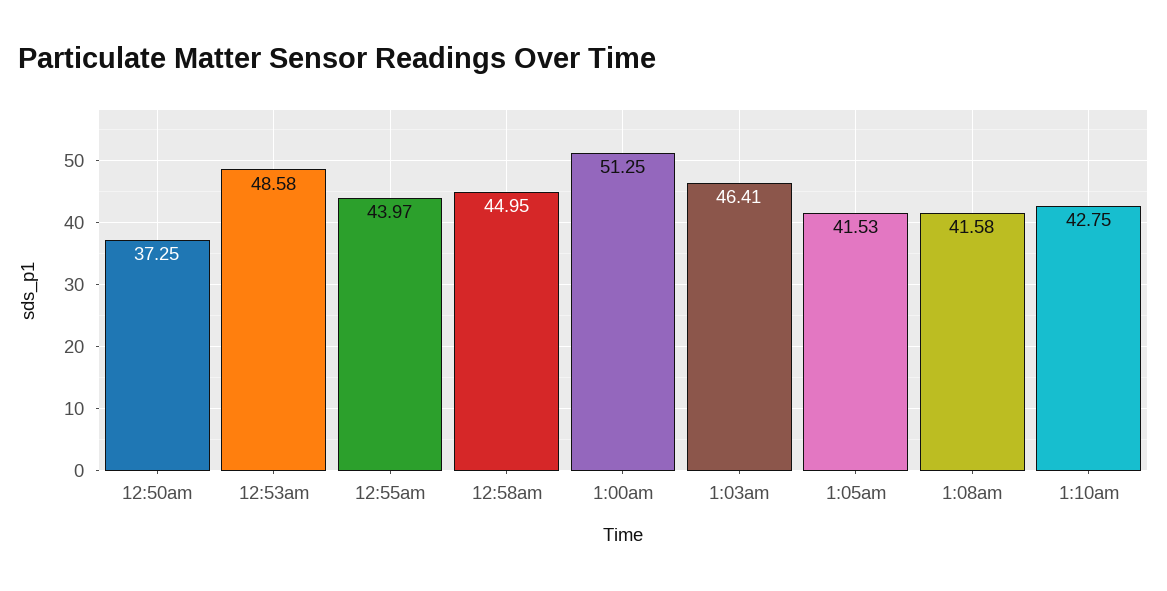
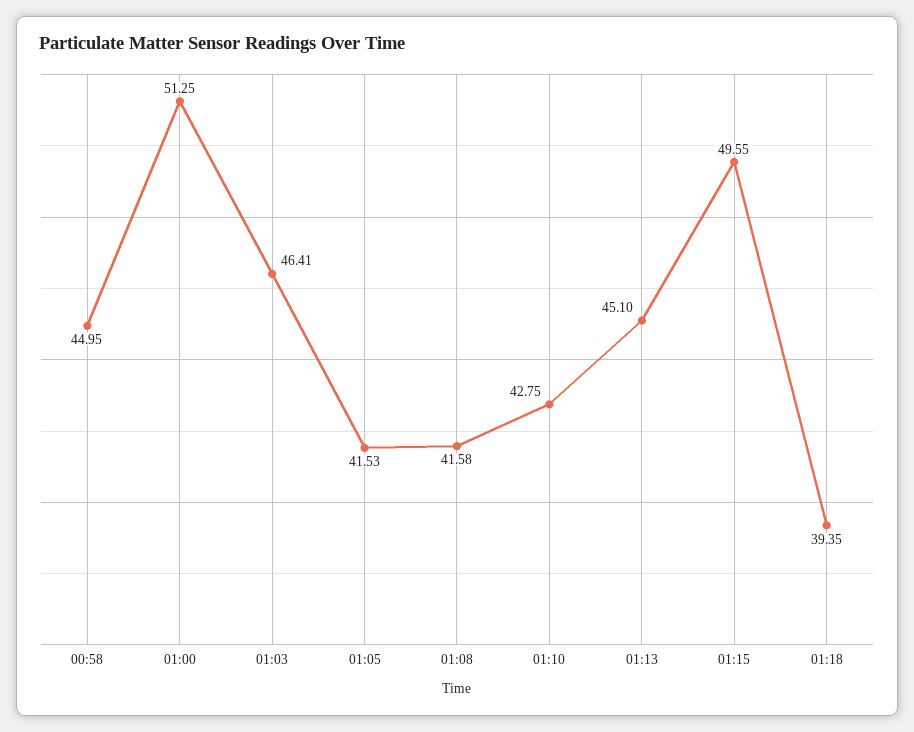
12:50am: 37.25 -> none
12:53am: 48.58 -> none
12:55am: 43.97 -> none
01:13: none -> 45.1
01:15: none -> 49.55
01:18: none -> 39.35

